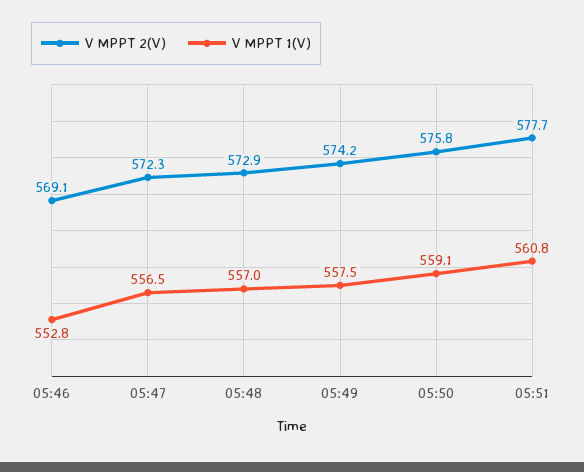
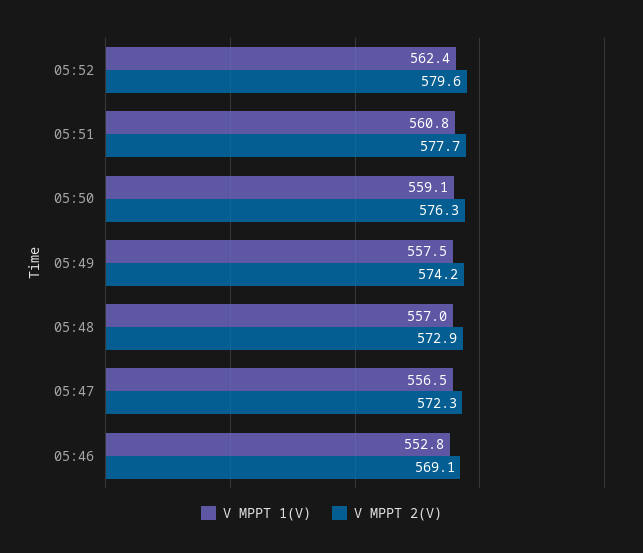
V MPPT 2(V), 05:50: 575.8 -> 576.3
V MPPT 1(V), 05:52: none -> 562.4
V MPPT 2(V), 05:52: none -> 579.6

